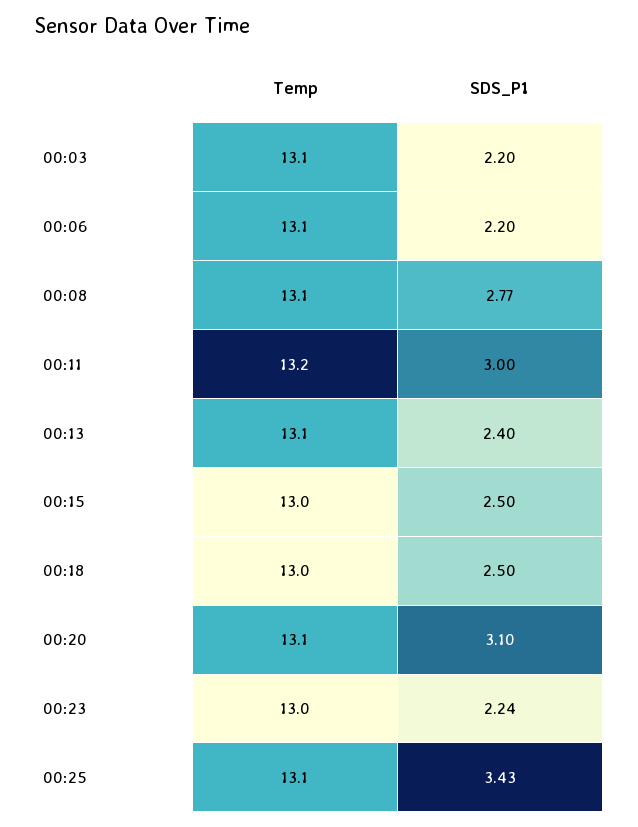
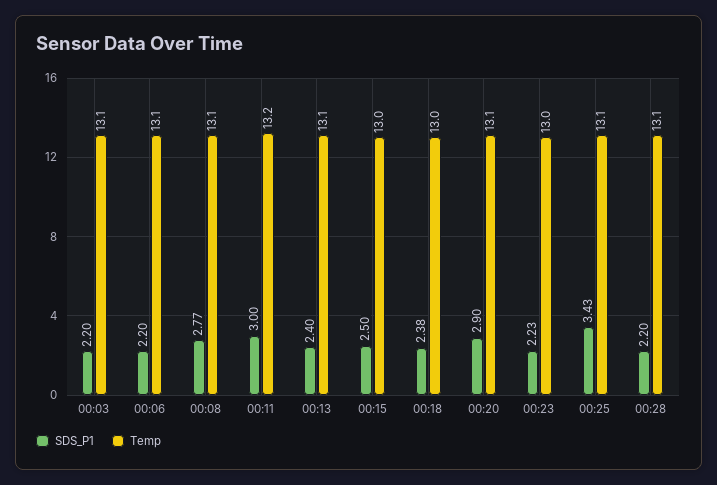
SDS_P1, 00:18: 2.5 -> 2.38
SDS_P1, 00:20: 3.1 -> 2.9
SDS_P1, 00:23: 2.24 -> 2.23
SDS_P1, 00:28: none -> 2.2
Temp, 00:28: none -> 13.1

